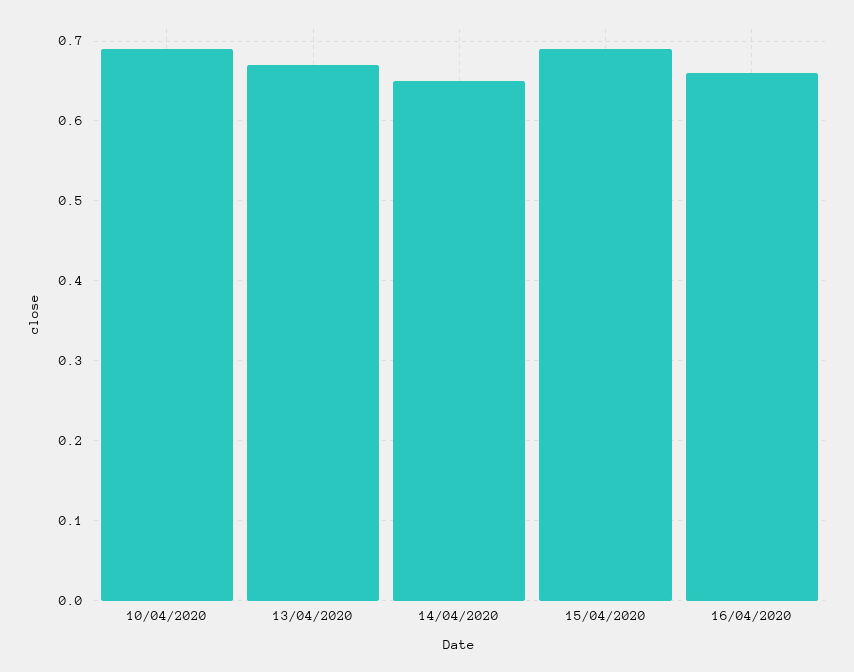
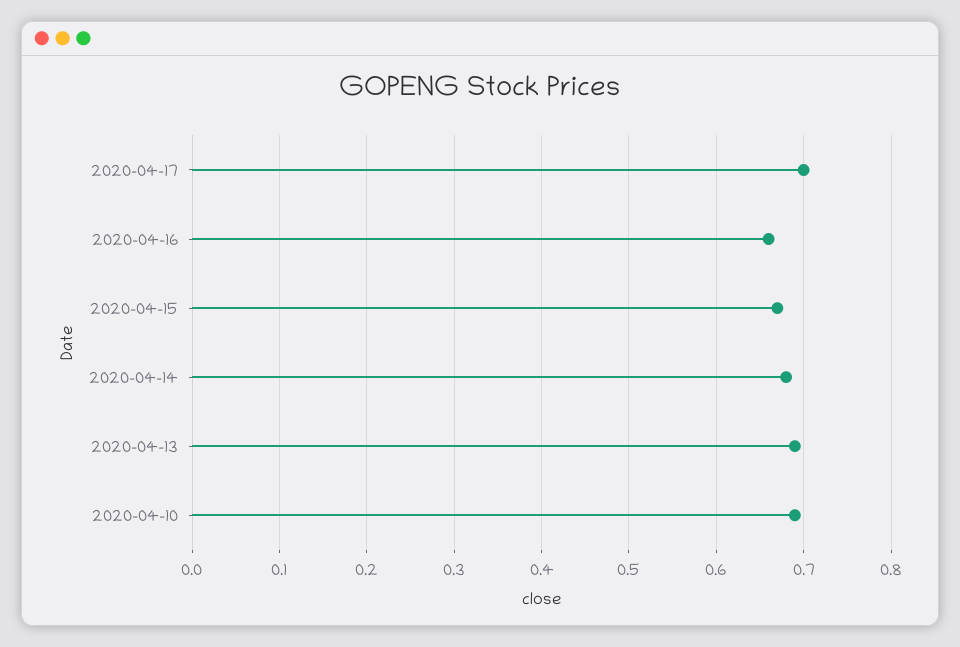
13/04/2020: 0.67 -> 0.69
14/04/2020: 0.65 -> 0.68
15/04/2020: 0.69 -> 0.67
2020-04-17: none -> 0.7

